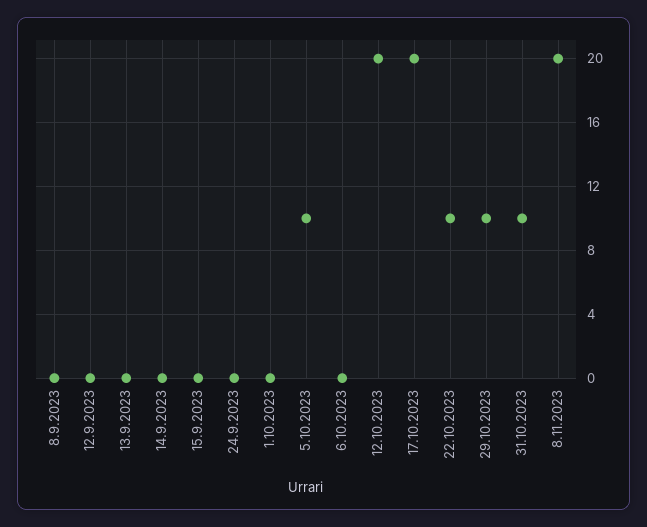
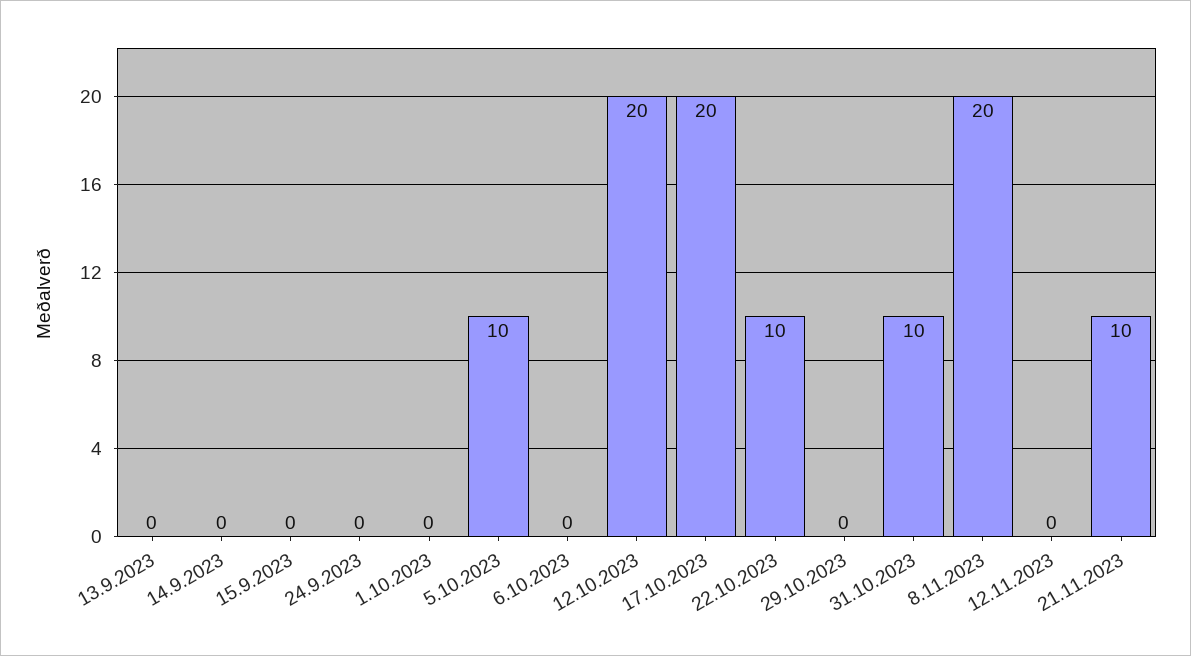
8.9.2023: 0 -> none
12.9.2023: 0 -> none
29.10.2023: 10 -> 0
12.11.2023: none -> 0
21.11.2023: none -> 10

